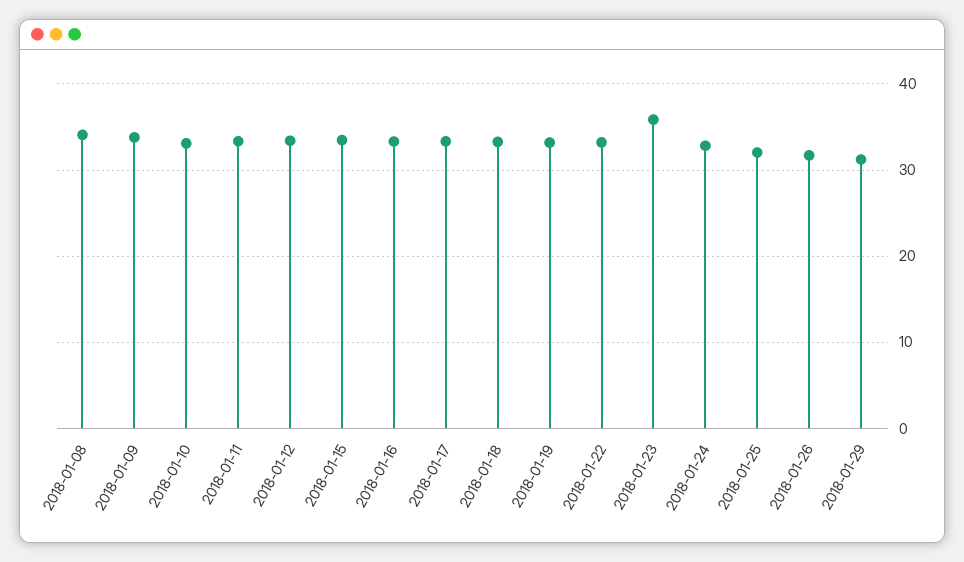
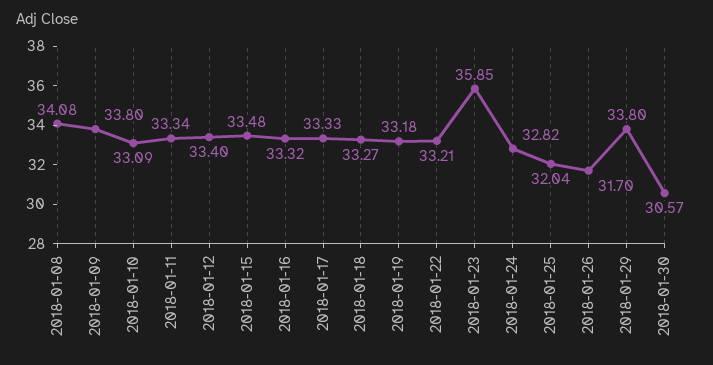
2018-01-29: 31 -> 33.8
2018-01-30: none -> 30.57

